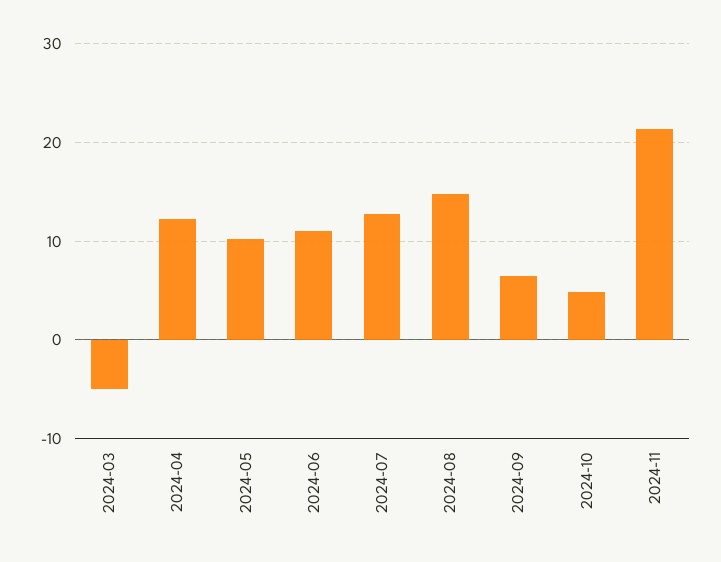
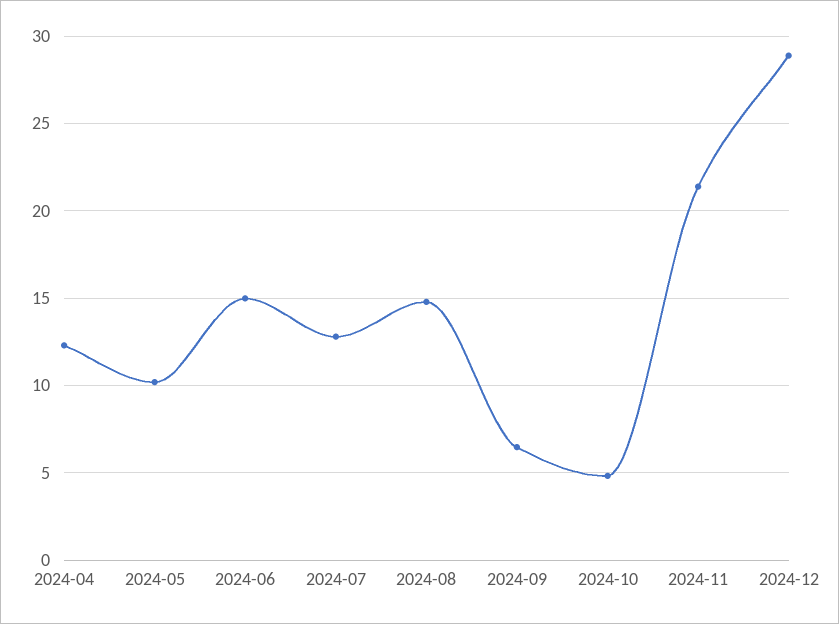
2024-03: -5 -> none
2024-06: 11 -> 15
2024-12: none -> 29

